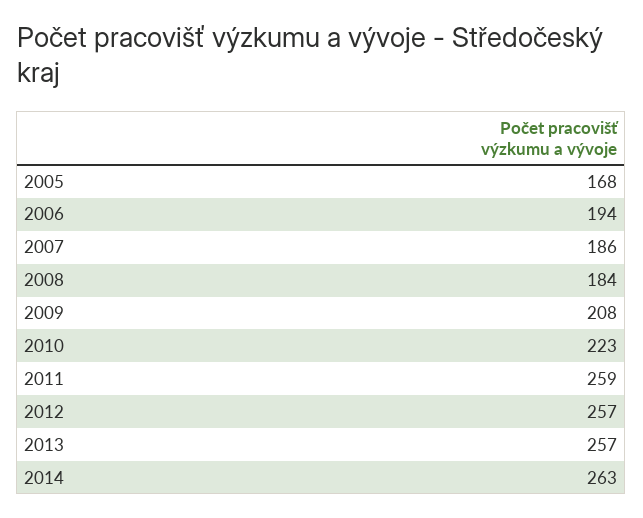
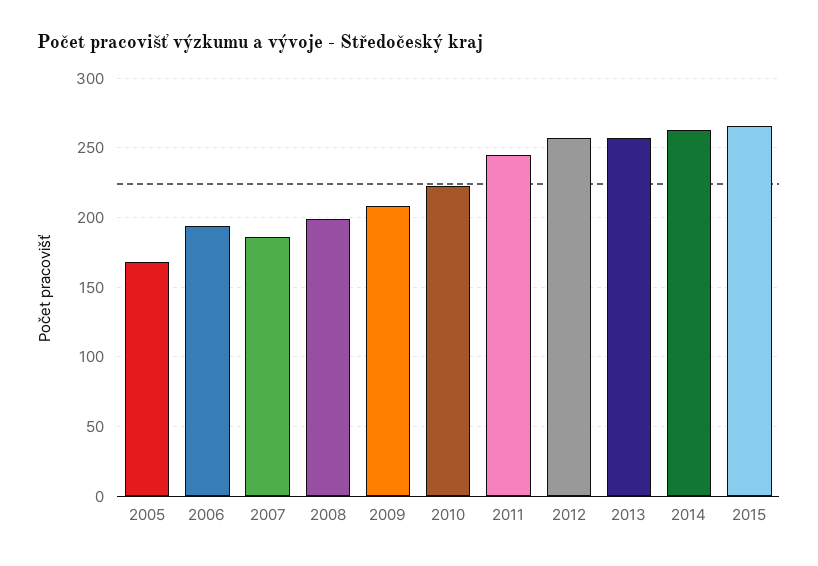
2008: 184 -> 200
2011: 259 -> 245
2015: none -> 265

